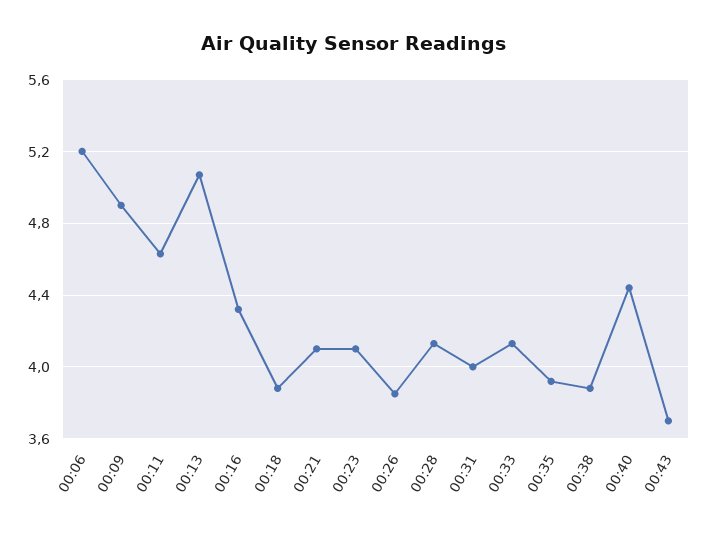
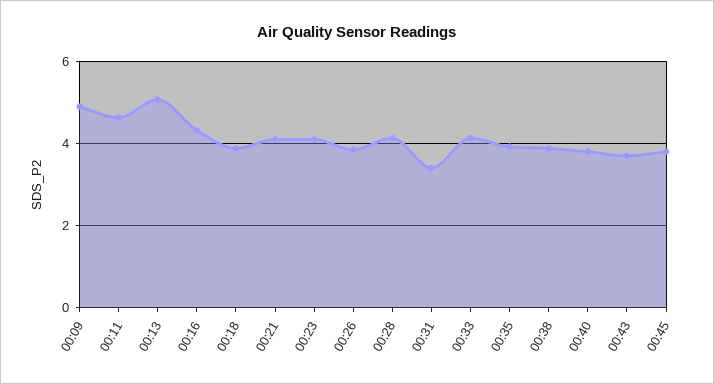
00:06: 5.2 -> none
00:31: 4 -> 3.4
00:40: 4.45 -> 3.8
00:45: none -> 3.8

